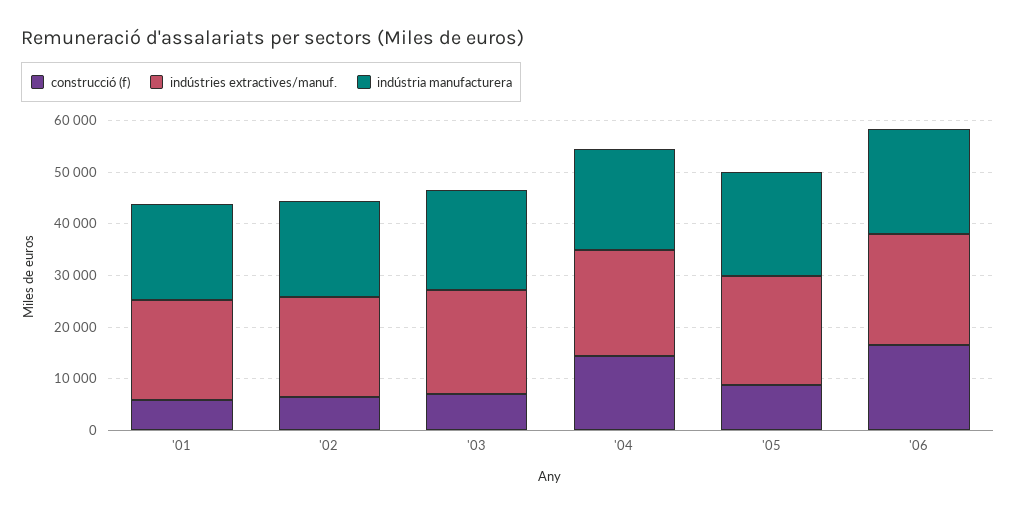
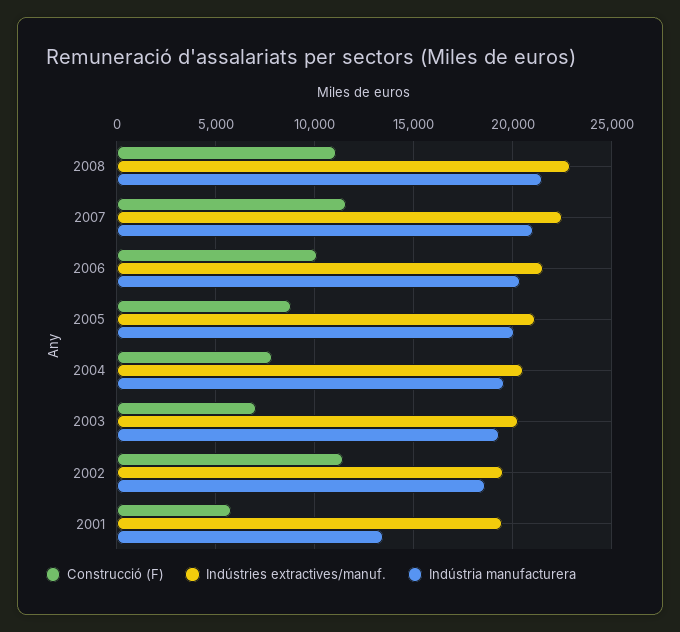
indústria manufacturera, '01: 18000 -> 13500
construcció (f), '02: 6000 -> 11500
construcció (f), '04: 14000 -> 8000
construcció (f), '06: 16000 -> 10000
construcció (f), 2008: none -> 11000
indústries extractives/manuf., 2008: none -> 23000
indústria manufacturera, 2008: none -> 21500
construcció (f), 2007: none -> 11500
indústries extractives/manuf., 2007: none -> 22500
indústria manufacturera, 2007: none -> 21000

